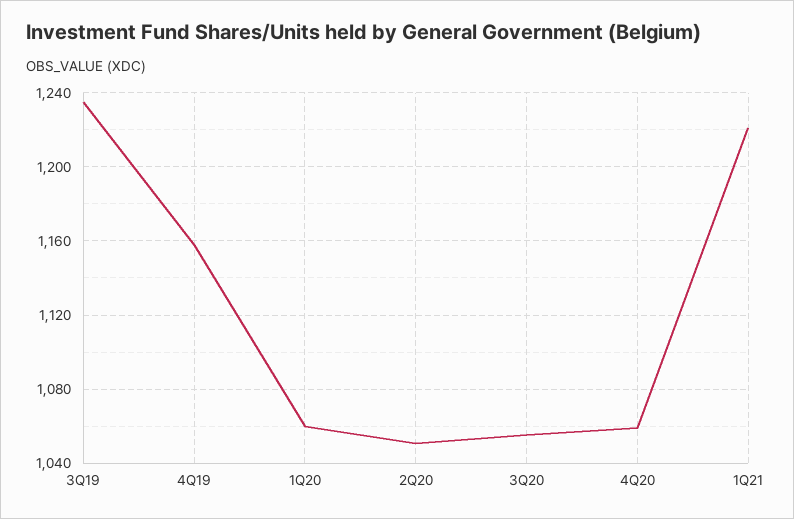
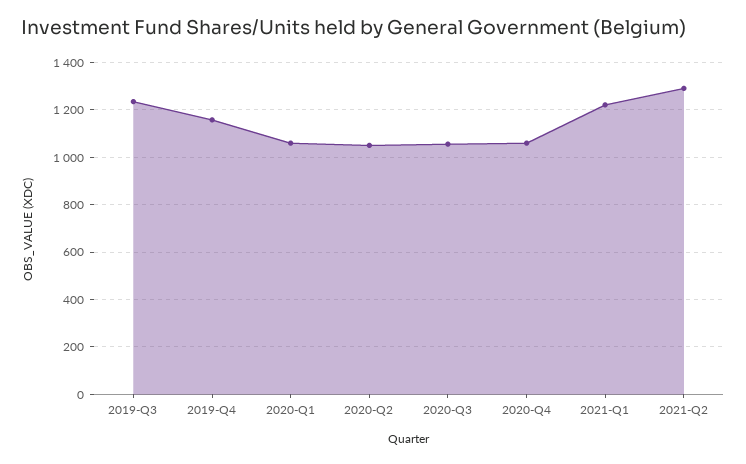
2021-Q2: none -> 1300

